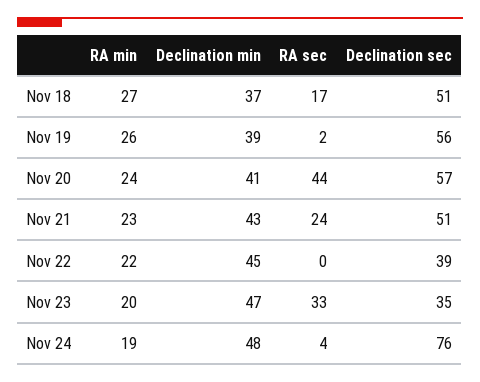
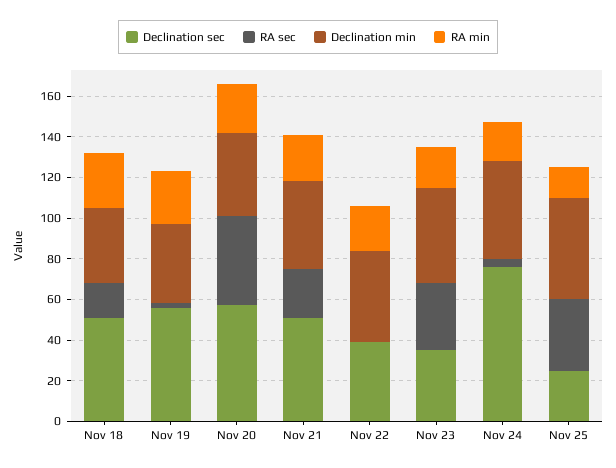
Declination sec, Nov 25: none -> 25
RA sec, Nov 25: none -> 35
Declination min, Nov 25: none -> 50
RA min, Nov 25: none -> 15

